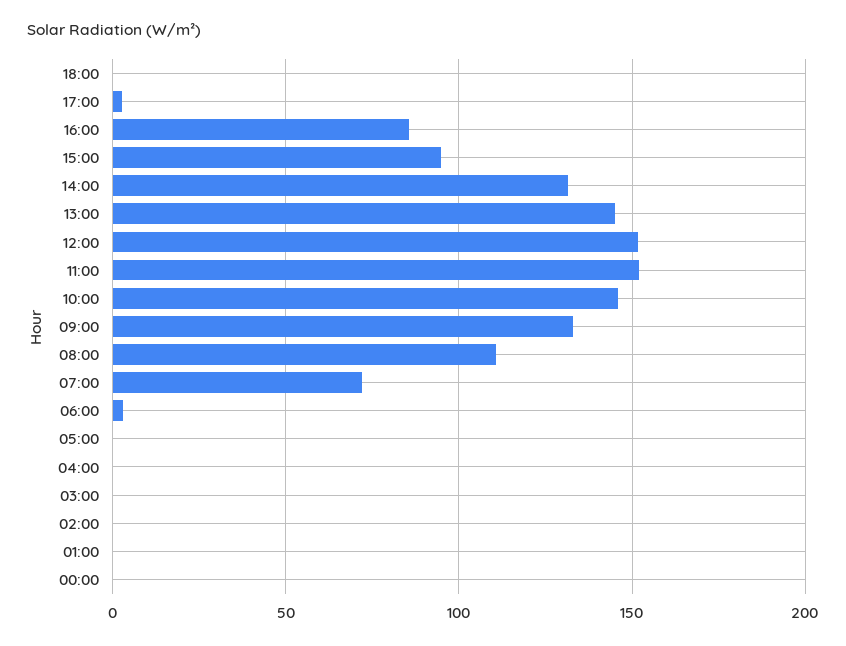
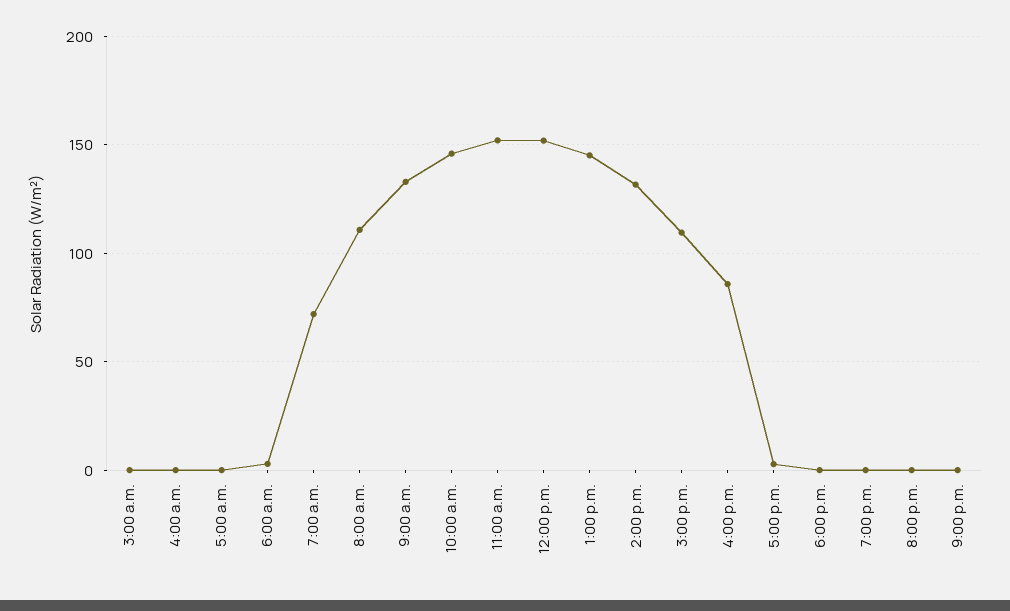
15:00: 95 -> 110
02:00: 0 -> none
01:00: 0 -> none
00:00: 0 -> none
7:00 p.m.: none -> 0
8:00 p.m.: none -> 0
9:00 p.m.: none -> 0

